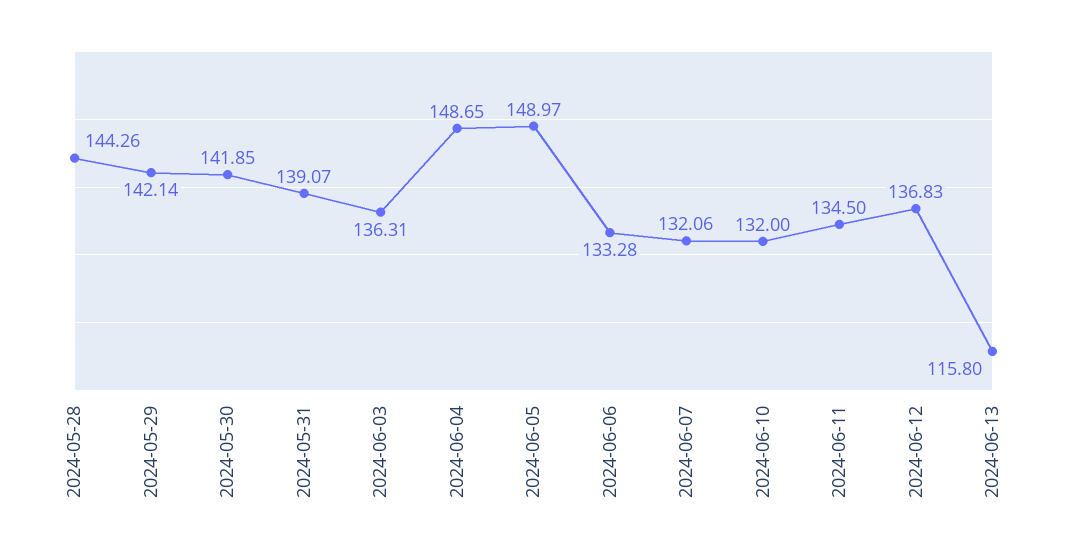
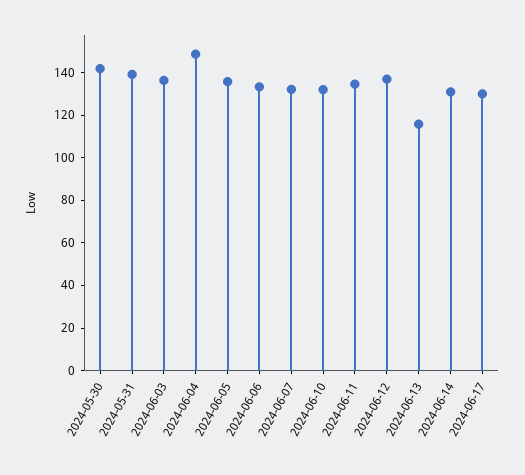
2024-05-28: 144.26 -> none
2024-05-29: 142.14 -> none
2024-06-05: 148.97 -> 135
2024-06-14: none -> 130
2024-06-17: none -> 130

